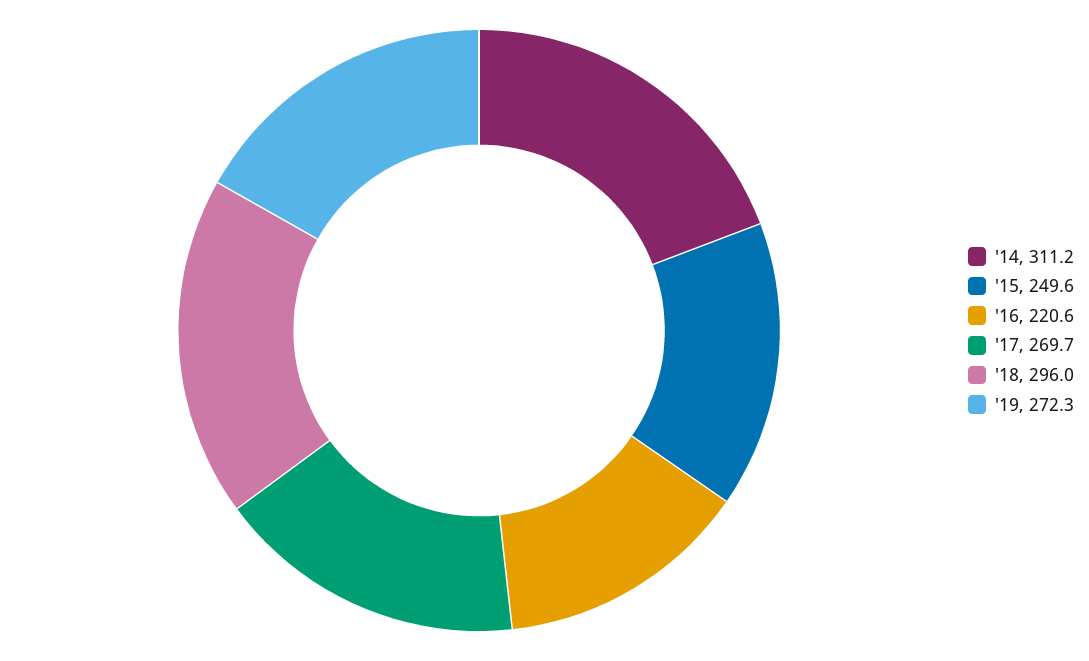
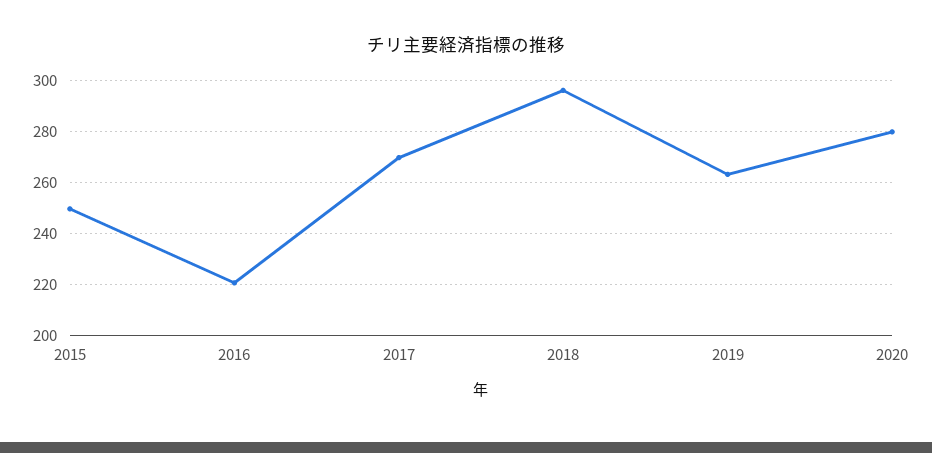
'14: 311.2 -> none
'19: 272.3 -> 262.5
2020: none -> 280

